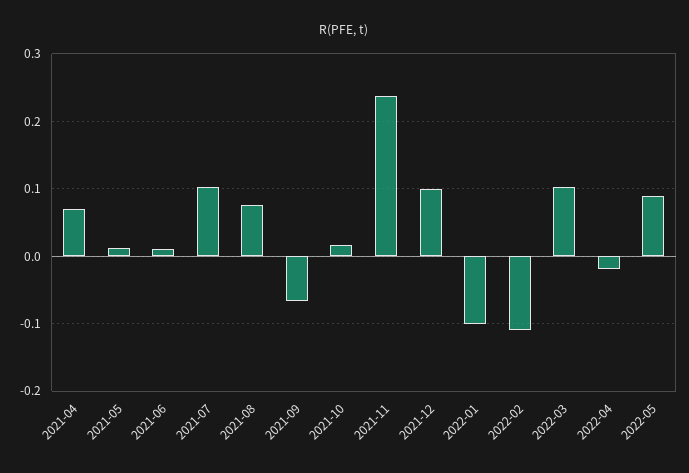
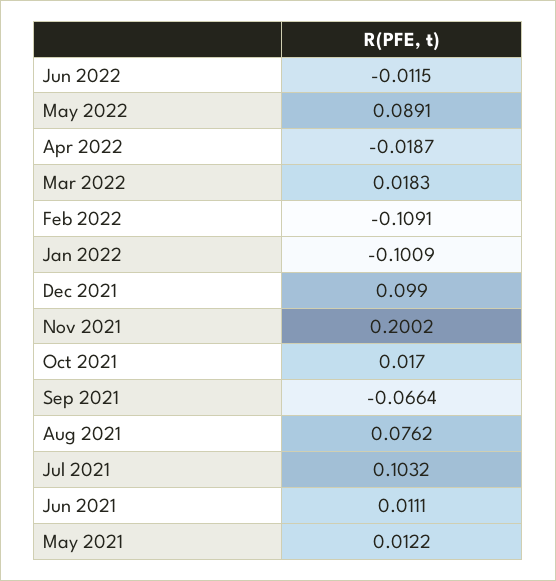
2021-04: 0.07 -> none
2021-11: 0.24 -> 0.2002
2022-03: 0.1 -> 0.0183
Jun 2022: none -> -0.0115

